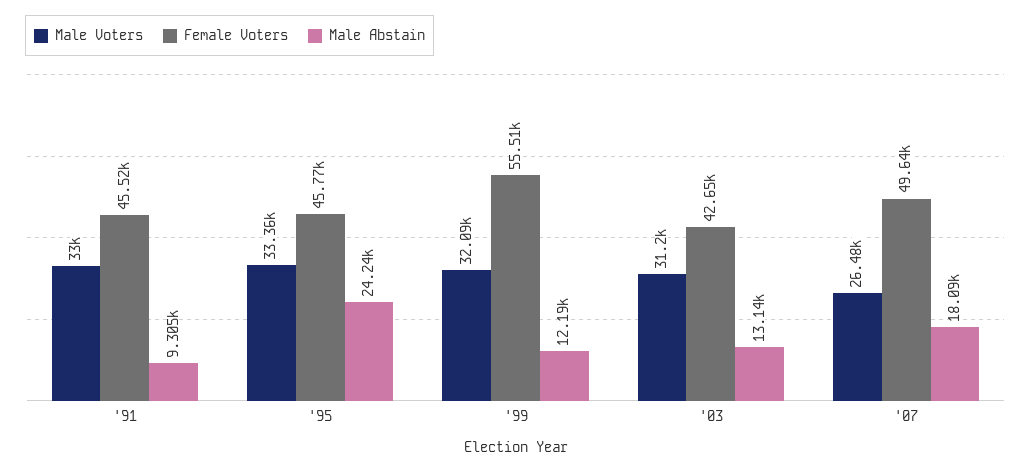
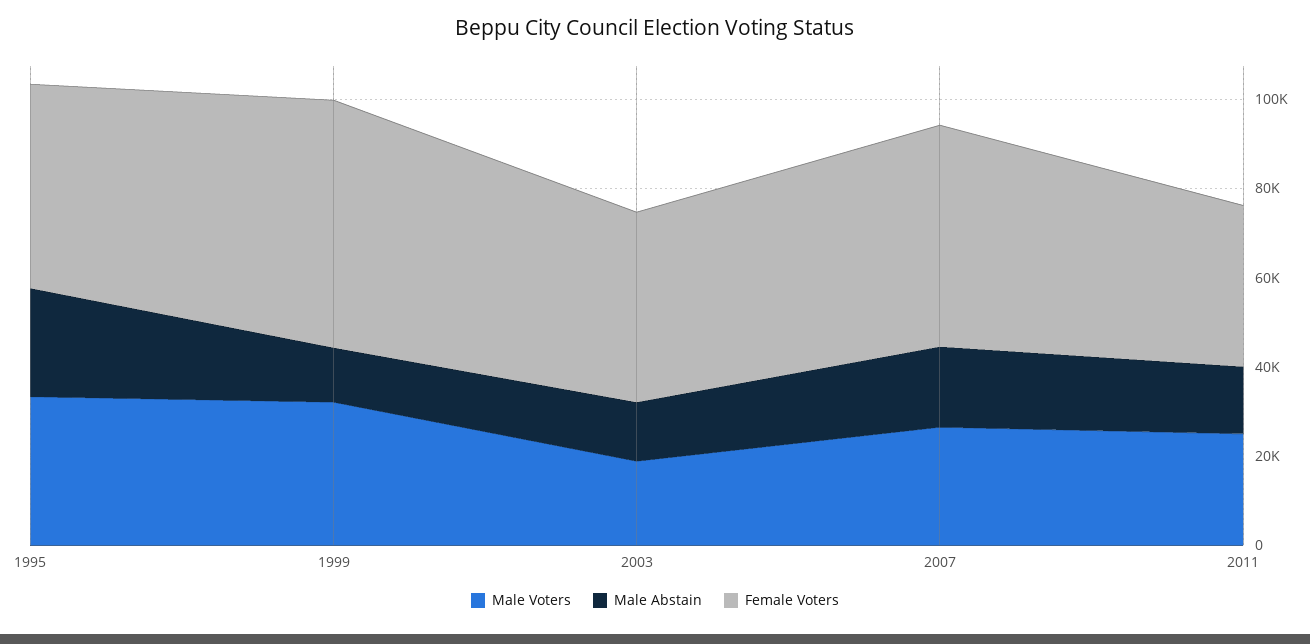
Male Voters, '91: 33000 -> none
Female Voters, '91: 45520 -> none
Male Abstain, '91: 9305 -> none
Male Voters, '03: 31200 -> 20000
Male Voters, 2011: none -> 25000
Male Abstain, 2011: none -> 15000
Female Voters, 2011: none -> 35000

